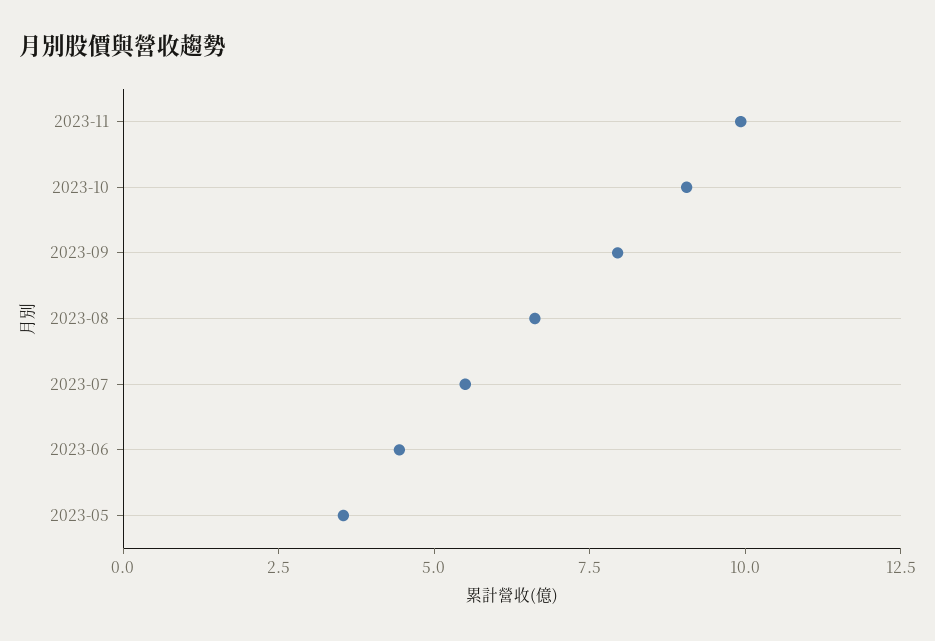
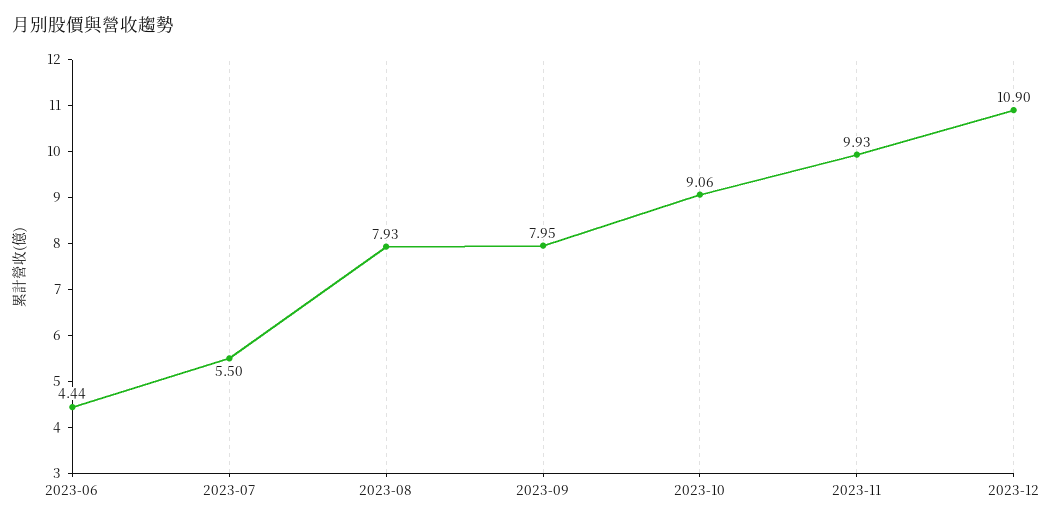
2023-08: 6.5 -> 7.93
2023-05: 3.5 -> none
2023-12: none -> 10.9

